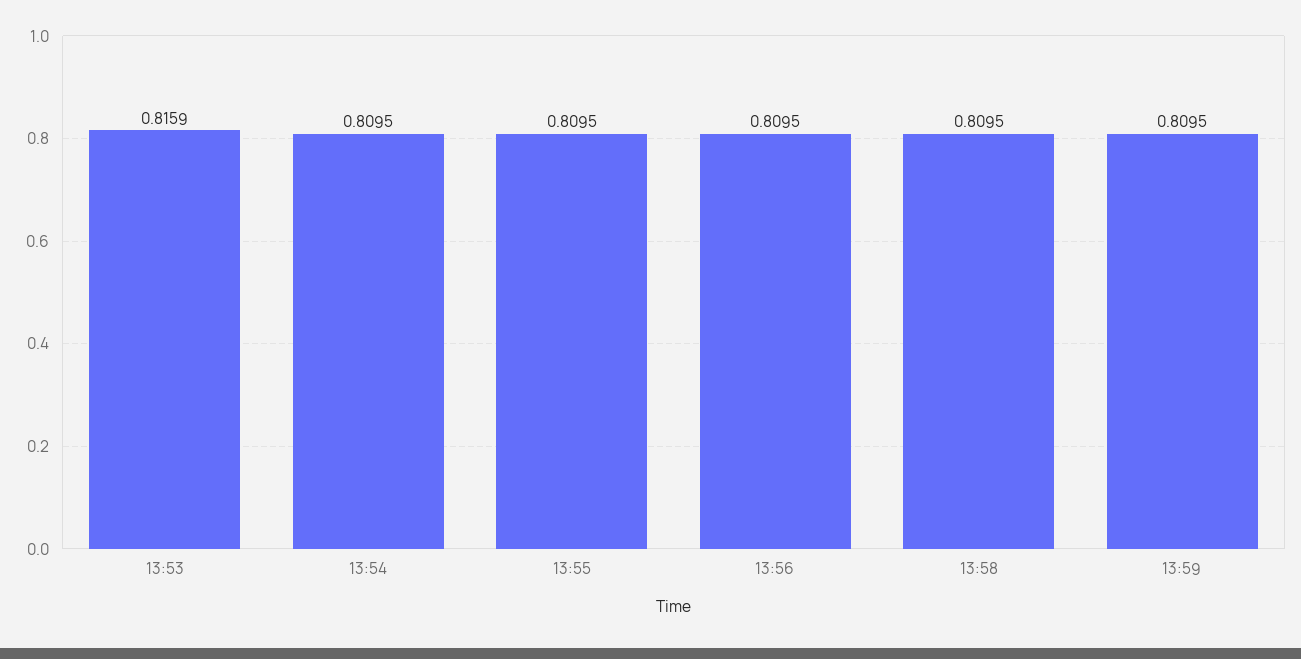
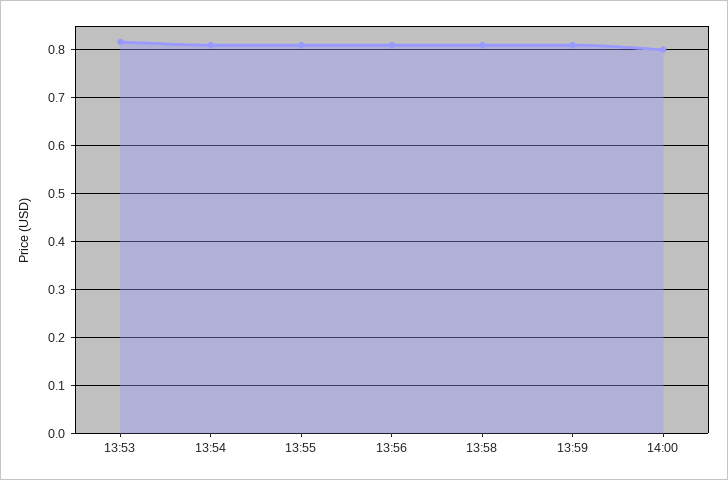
14:00: none -> 0.8

